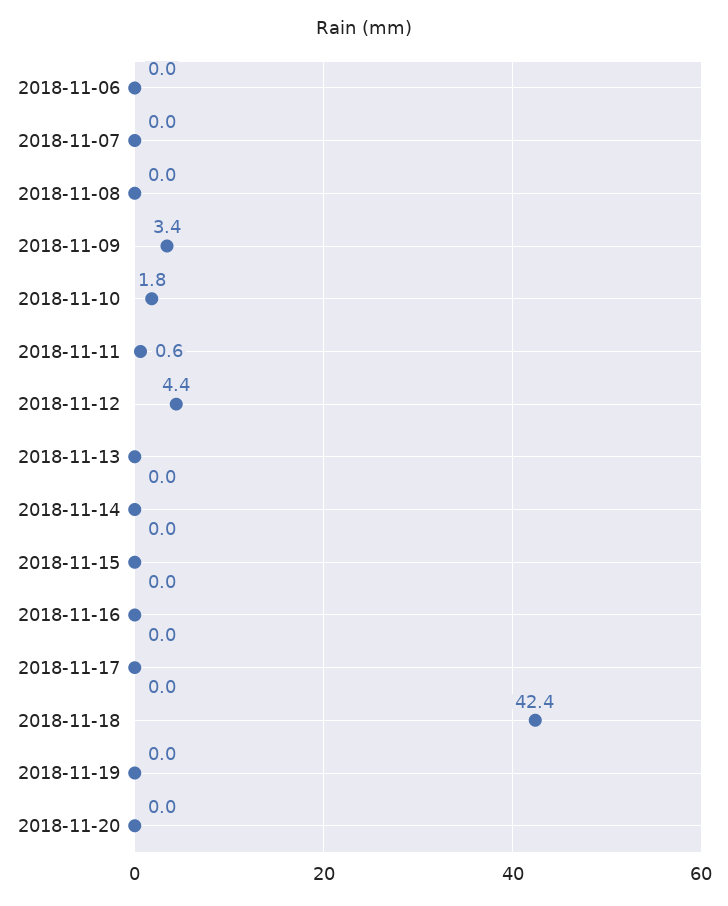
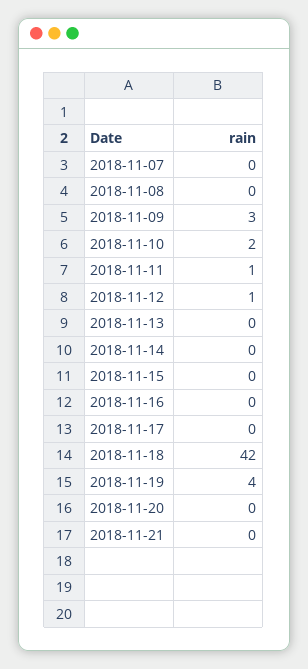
2018-11-06: 0 -> none
2018-11-12: 4.4 -> 1
2018-11-19: 0 -> 4
2018-11-21: none -> 0

